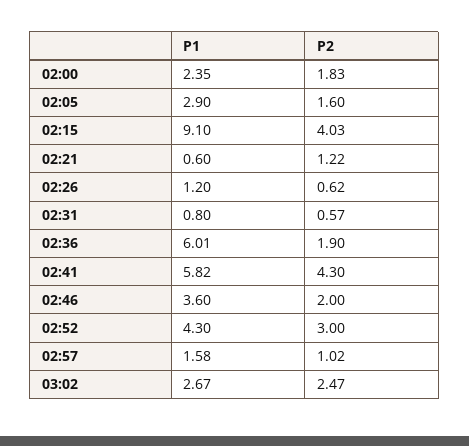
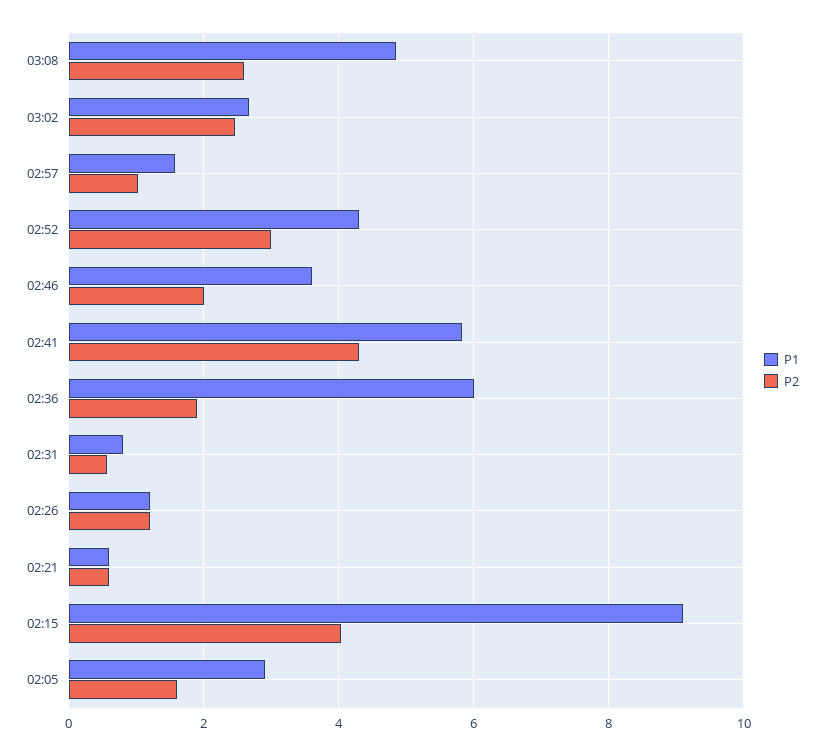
P1, 02:00: 2.35 -> none
P2, 02:00: 1.83 -> none
P2, 02:21: 1.22 -> 0.6
P2, 02:26: 0.62 -> 1.2
P1, 03:08: none -> 4.8
P2, 03:08: none -> 2.6

